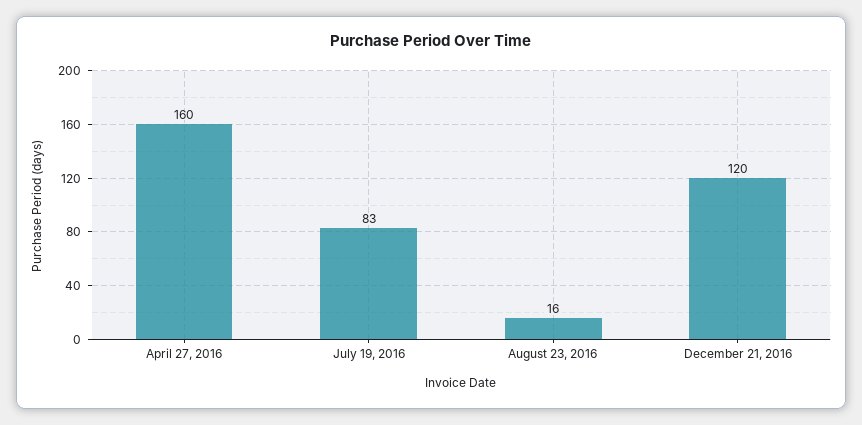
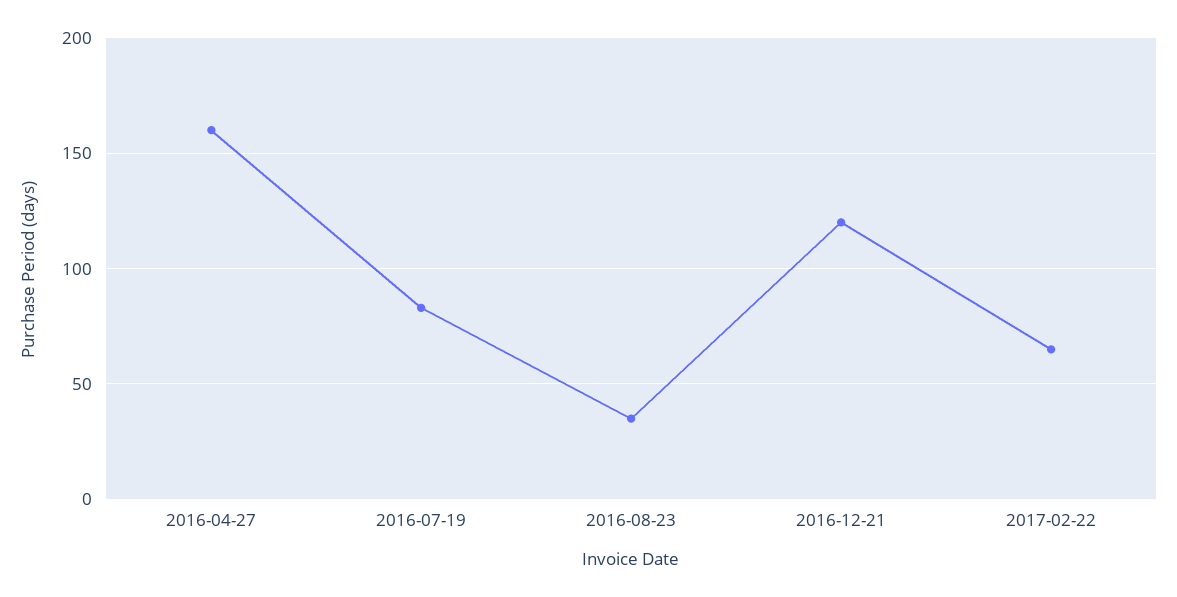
August 23, 2016: 16 -> 35
2017-02-22: none -> 65

